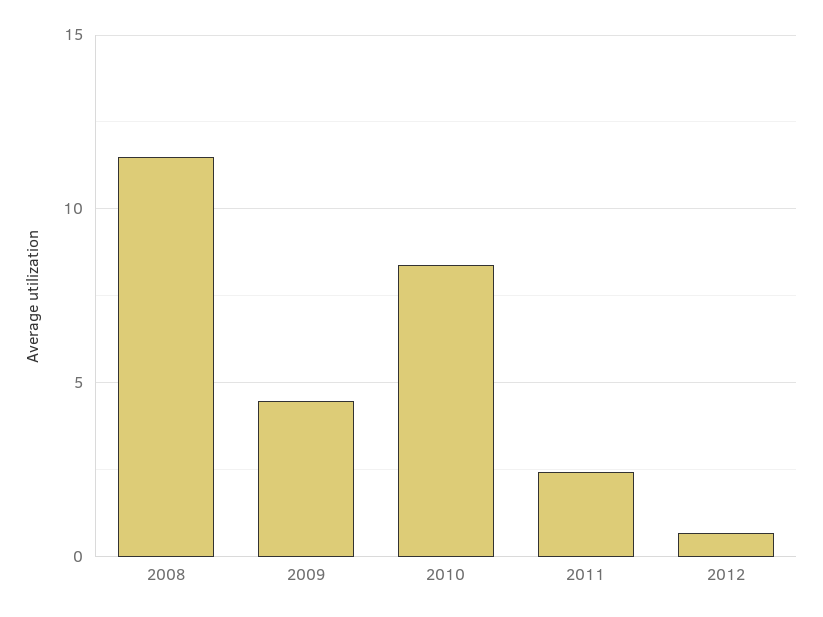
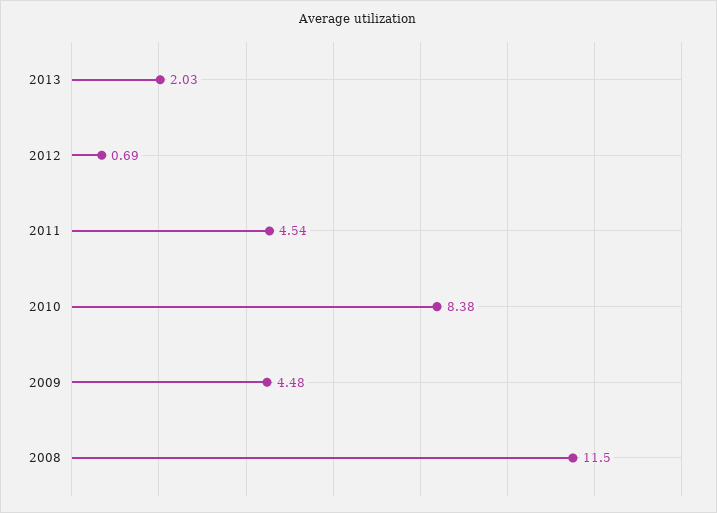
2011: 2.5 -> 4.54
2013: none -> 2.03

